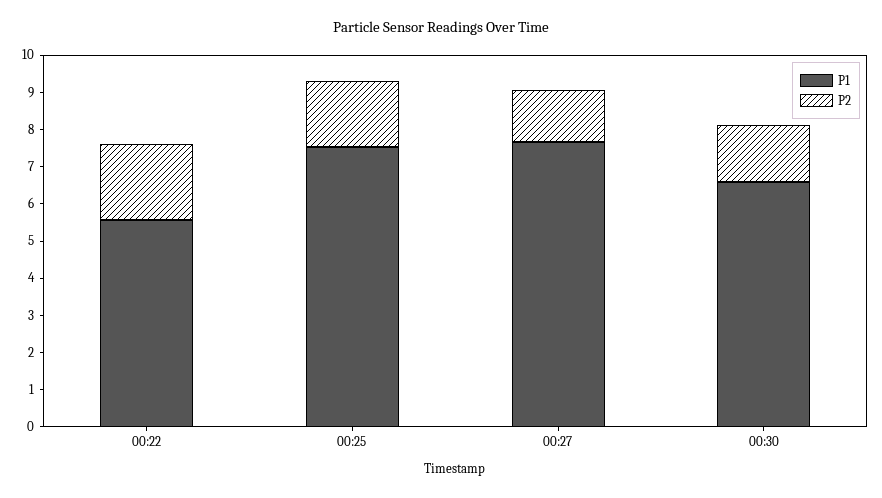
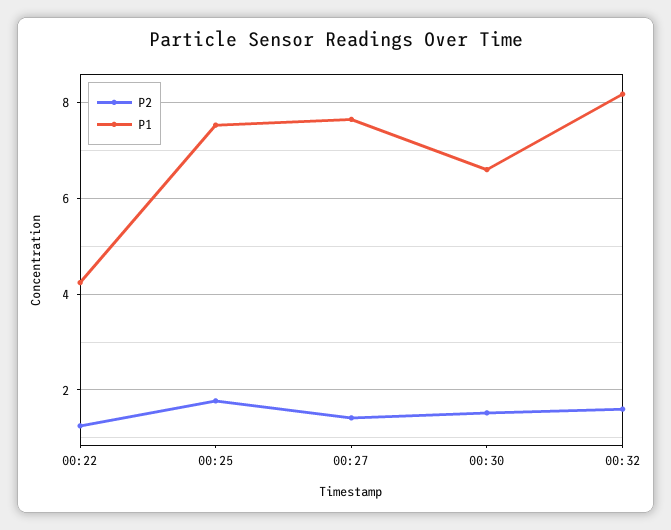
P1, 00:22: 5.5 -> 4.2
P2, 00:22: 2 -> 1.2
P2, 00:32: none -> 1.6
P1, 00:32: none -> 8.2

